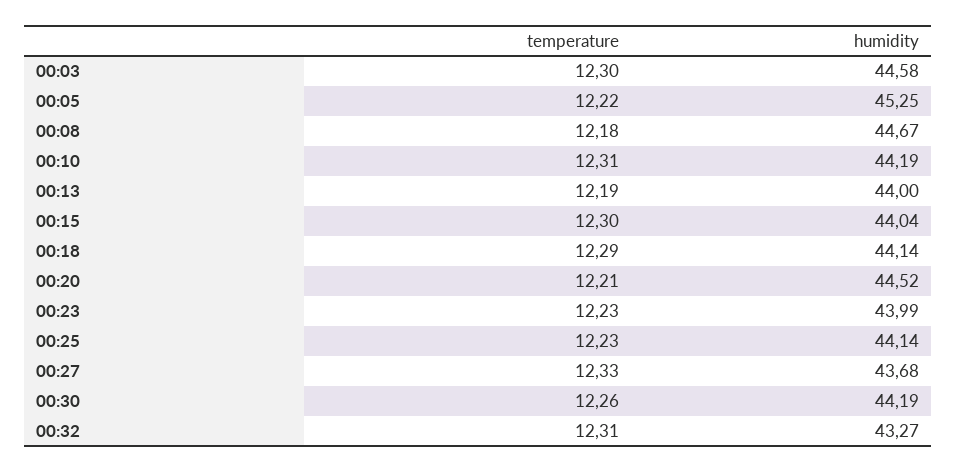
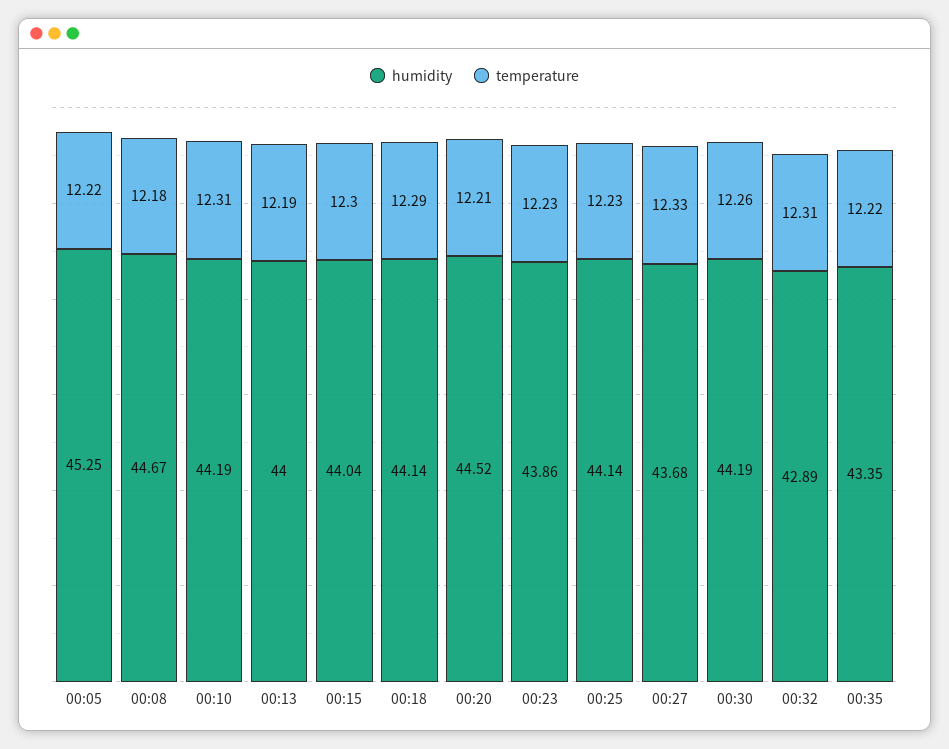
temperature, 00:03: 12.3 -> none
humidity, 00:03: 44.58 -> none
humidity, 00:23: 43.99 -> 43.86
humidity, 00:32: 43.27 -> 42.89
humidity, 00:35: none -> 43.35
temperature, 00:35: none -> 12.22

